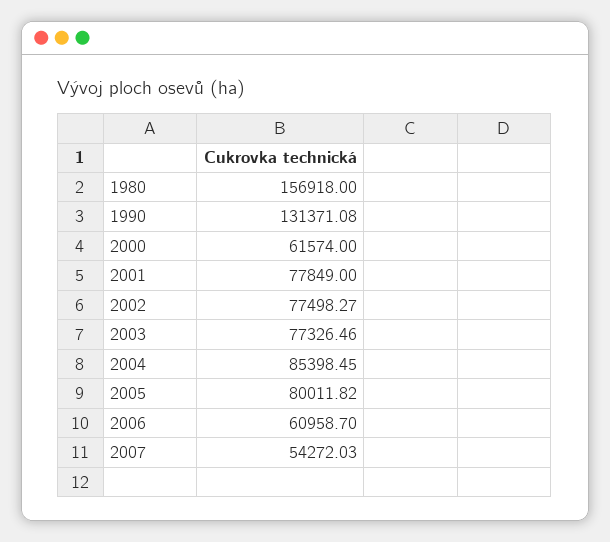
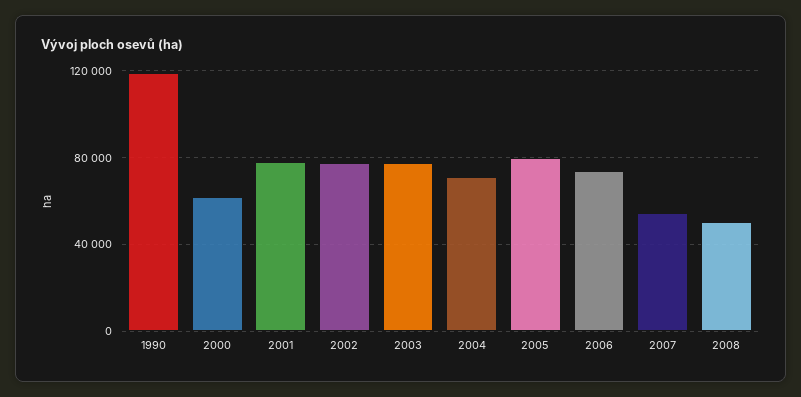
1980: 156918 -> none
1990: 131371.08 -> 120000
2004: 85398.45 -> 70000
2006: 60958.7 -> 75000
2008: none -> 50000

